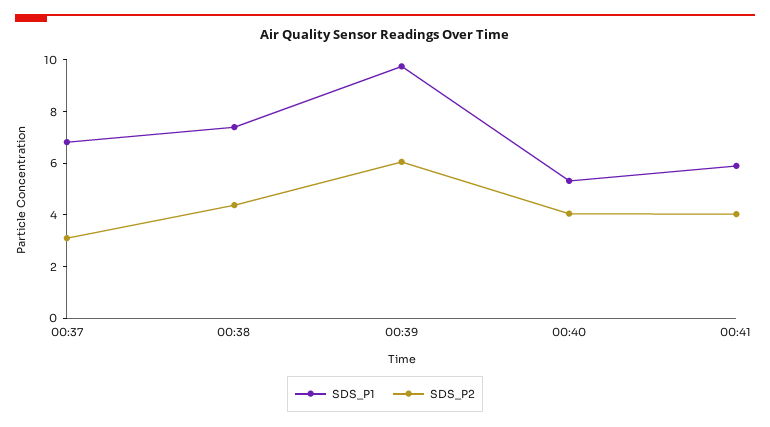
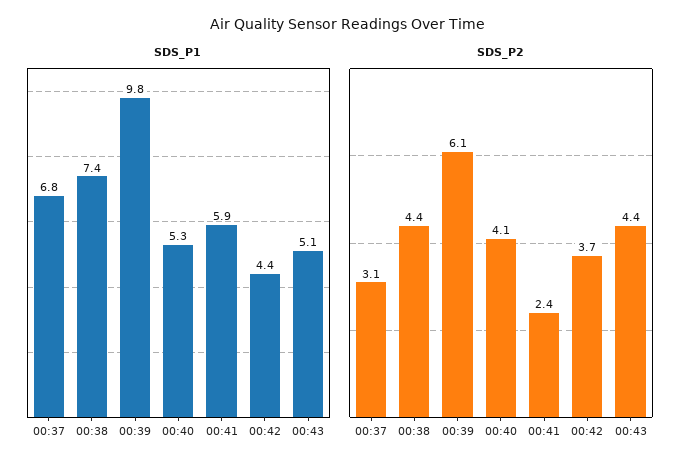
SDS_P2, 00:41: 4 -> 2.4
SDS_P1, 00:42: none -> 4.4
SDS_P1, 00:43: none -> 5.1
SDS_P2, 00:42: none -> 3.7
SDS_P2, 00:43: none -> 4.4

